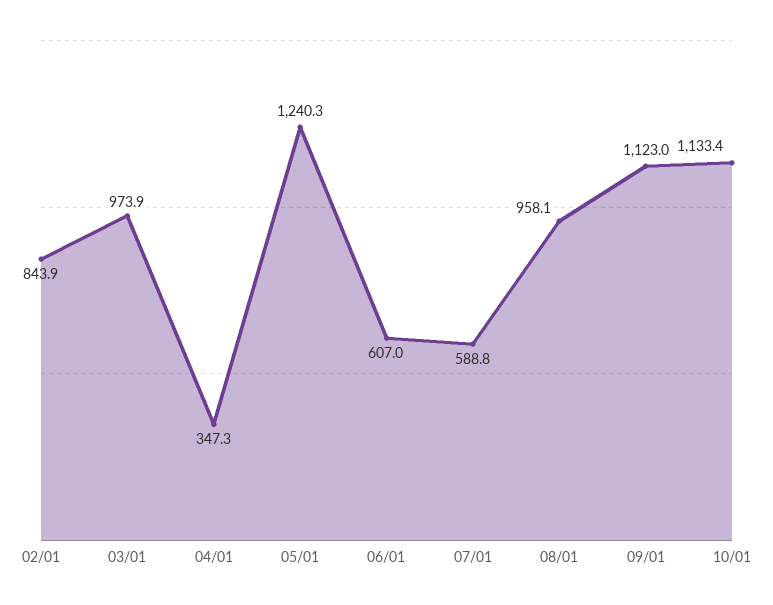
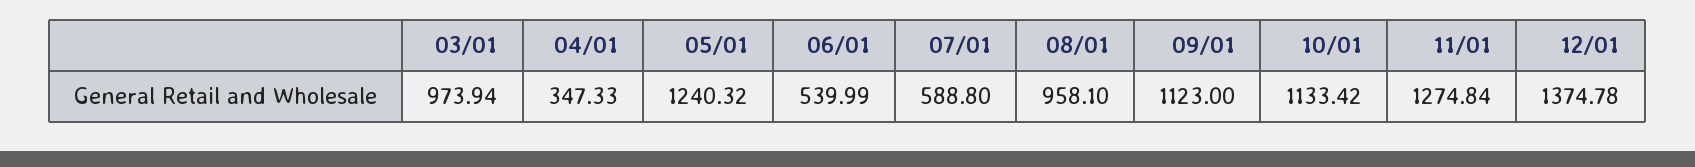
02/01: 843.9 -> none
06/01: 607 -> 539.99
11/01: none -> 1274.84
12/01: none -> 1374.78

